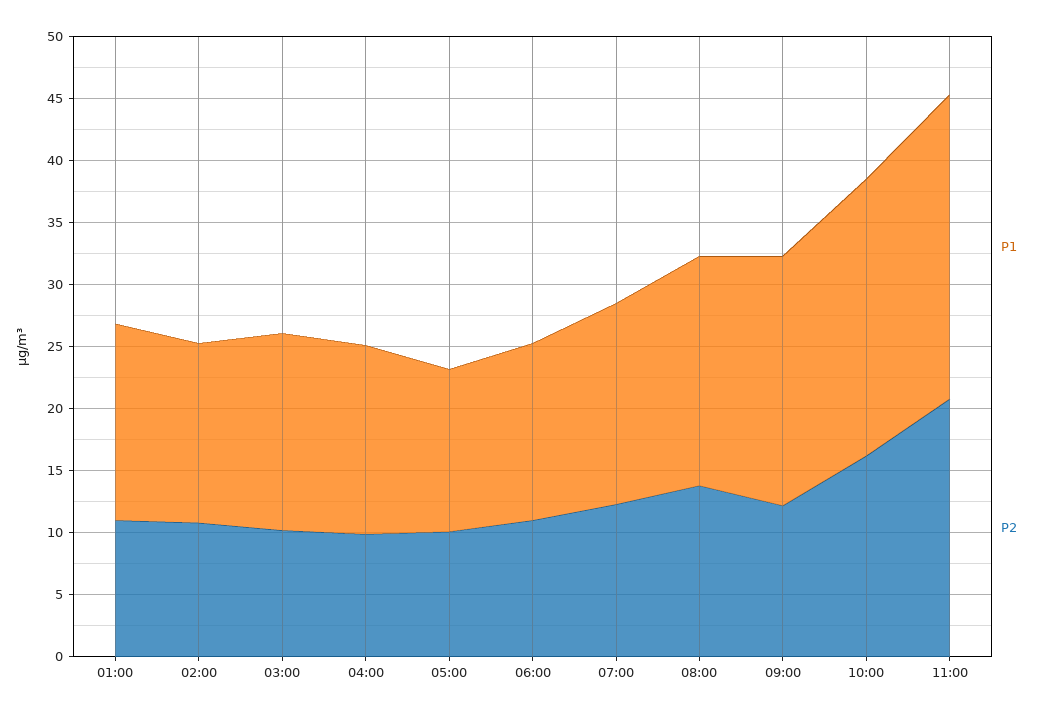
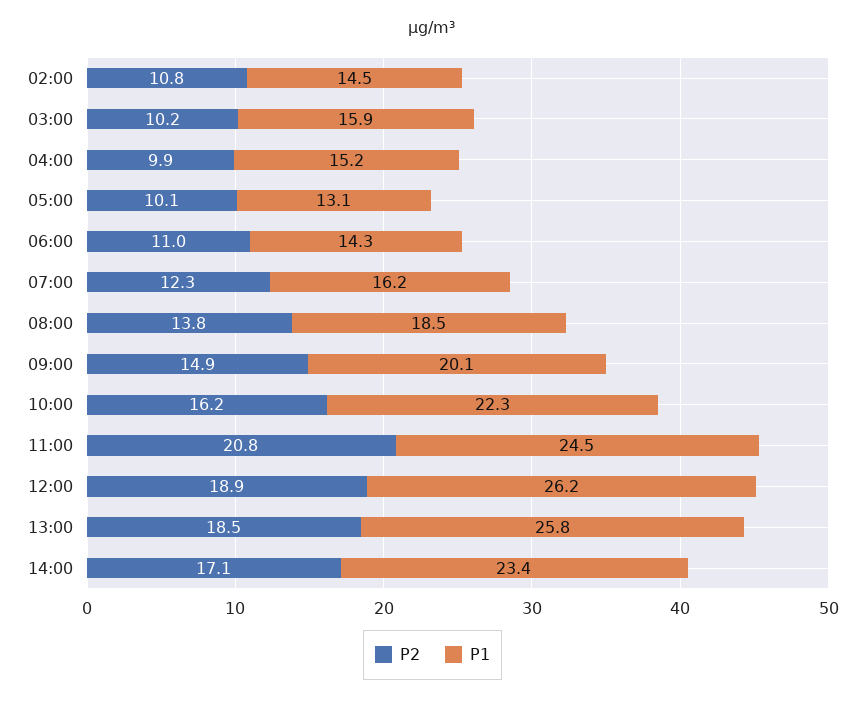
P1, 01:00: 16 -> none
P2, 01:00: 11 -> none
P2, 09:00: 12 -> 14.9
P2, 12:00: none -> 18.9
P1, 12:00: none -> 26.2
P2, 13:00: none -> 18.5
P1, 13:00: none -> 25.8
P2, 14:00: none -> 17.1
P1, 14:00: none -> 23.4

